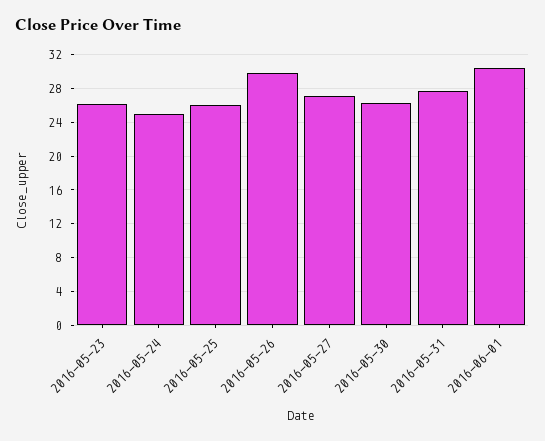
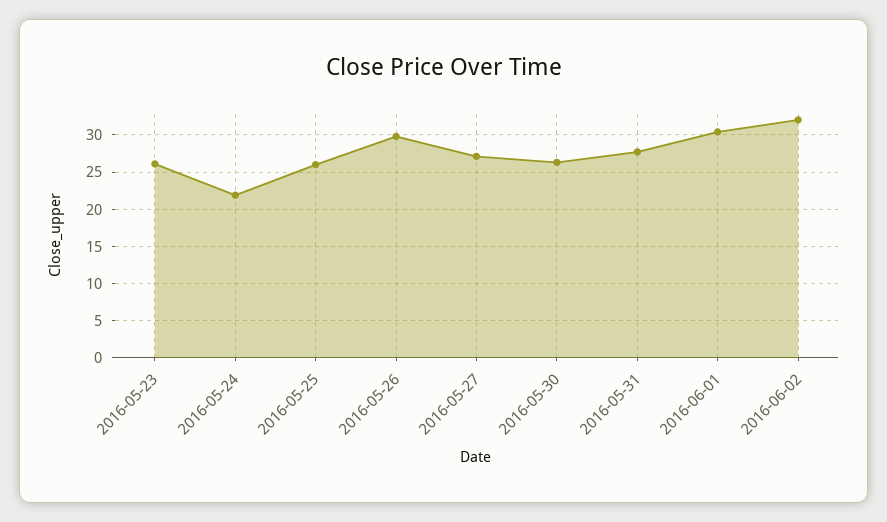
2016-05-24: 25 -> 22
2016-06-02: none -> 32

